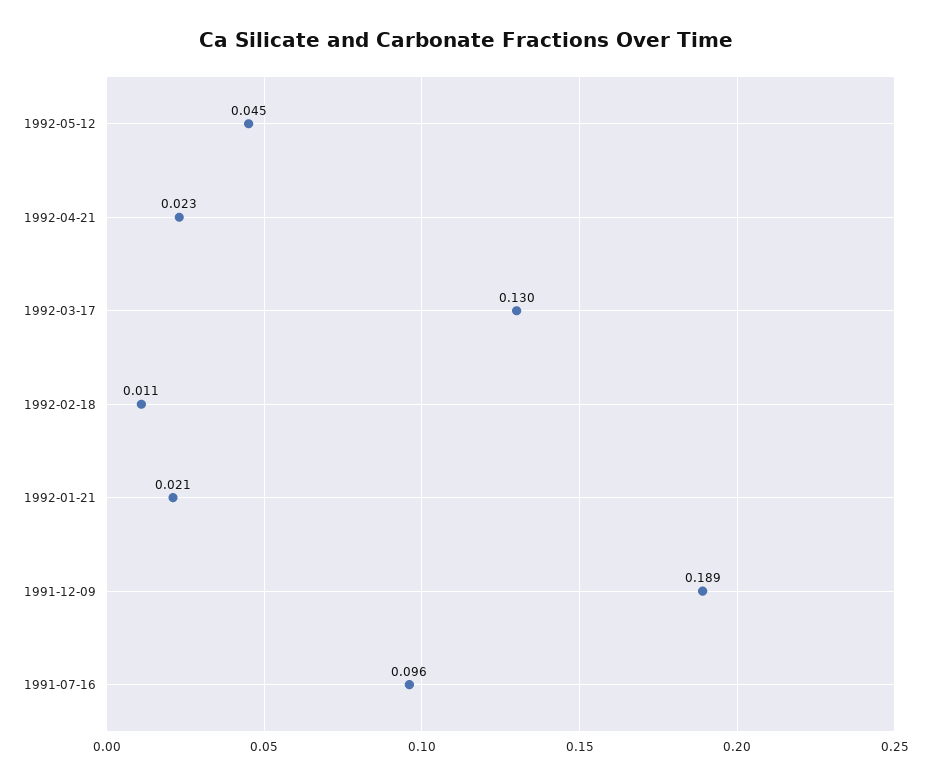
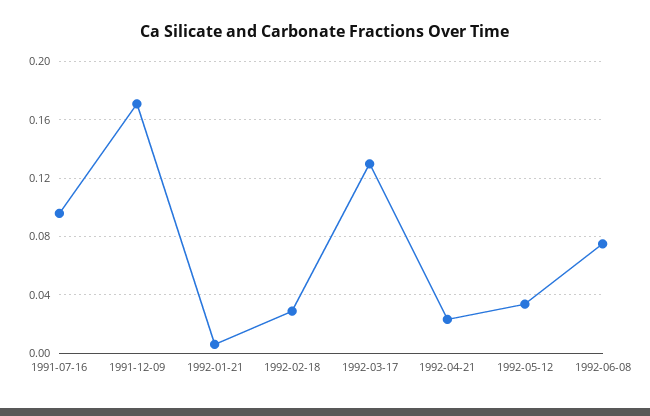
1992-05-12: 0.045 -> 0.035
1992-02-18: 0.011 -> 0.03
1992-01-21: 0.021 -> 0.005
1991-12-09: 0.189 -> 0.17
1992-06-08: none -> 0.075

